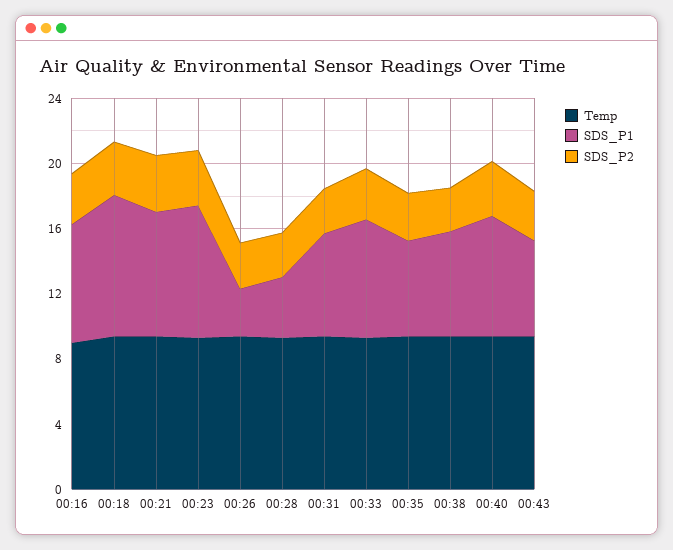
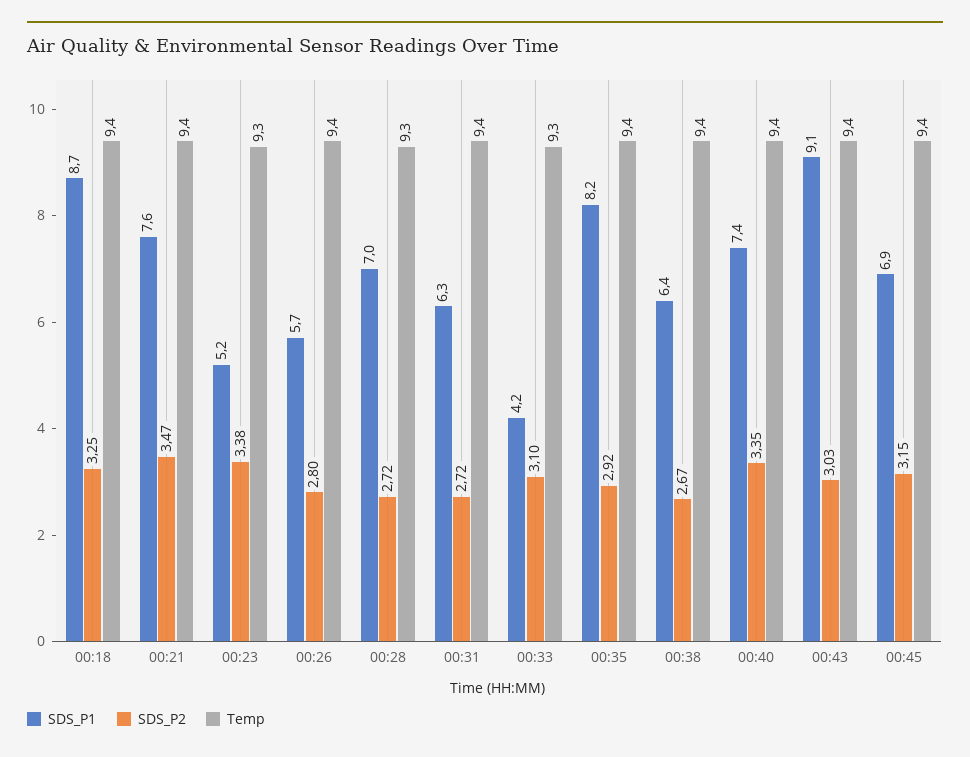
Temp, 00:16: 9 -> none
SDS_P1, 00:16: 7 -> none
SDS_P2, 00:16: 3 -> none
SDS_P1, 00:23: 8 -> 5.2
SDS_P1, 00:26: 3 -> 5.7
SDS_P1, 00:28: 4 -> 7
SDS_P1, 00:33: 7 -> 4.2
SDS_P1, 00:35: 6 -> 8.2
SDS_P1, 00:43: 6 -> 9.1
SDS_P1, 00:45: none -> 6.9
SDS_P2, 00:45: none -> 3.15
Temp, 00:45: none -> 9.4

